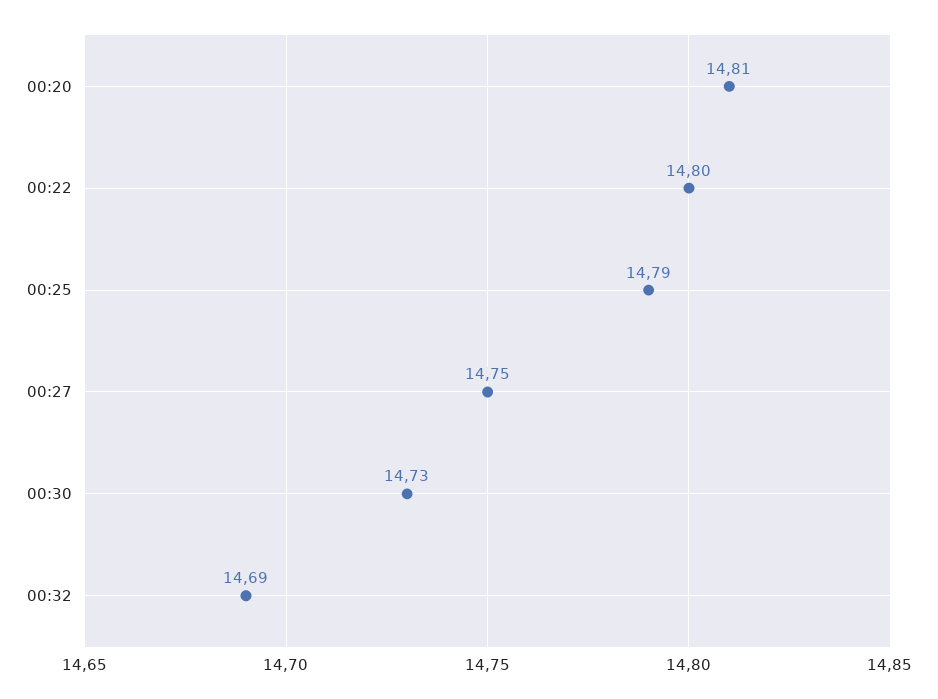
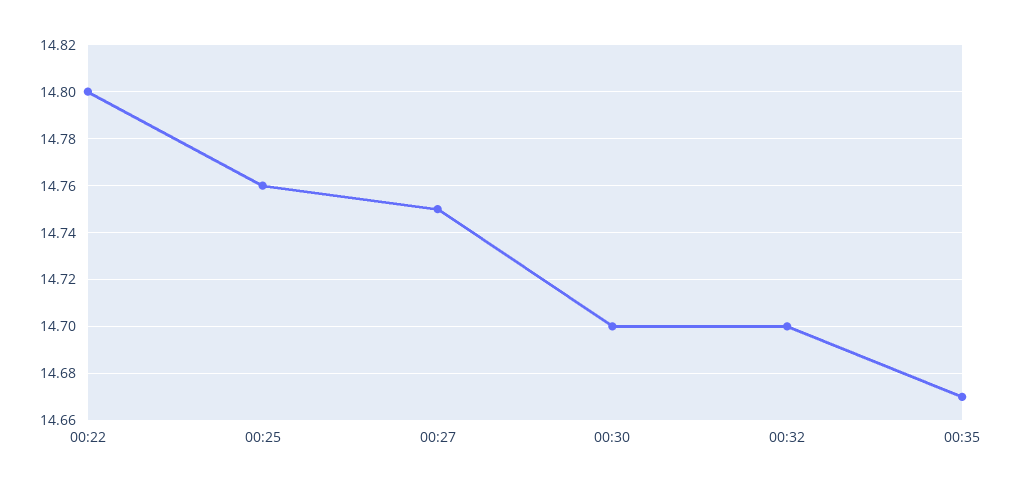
00:20: 14.81 -> none
00:25: 14.79 -> 14.76
00:30: 14.73 -> 14.7
00:32: 14.69 -> 14.7
00:35: none -> 14.67

